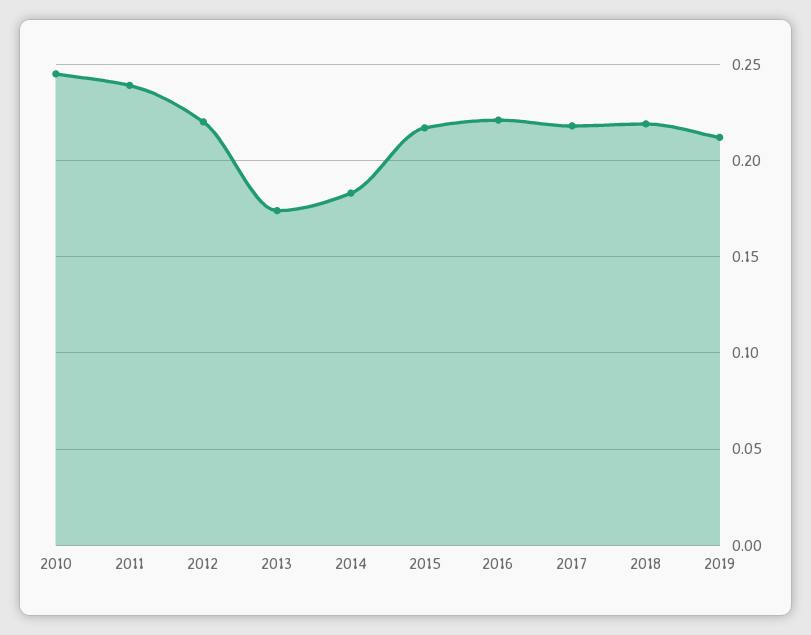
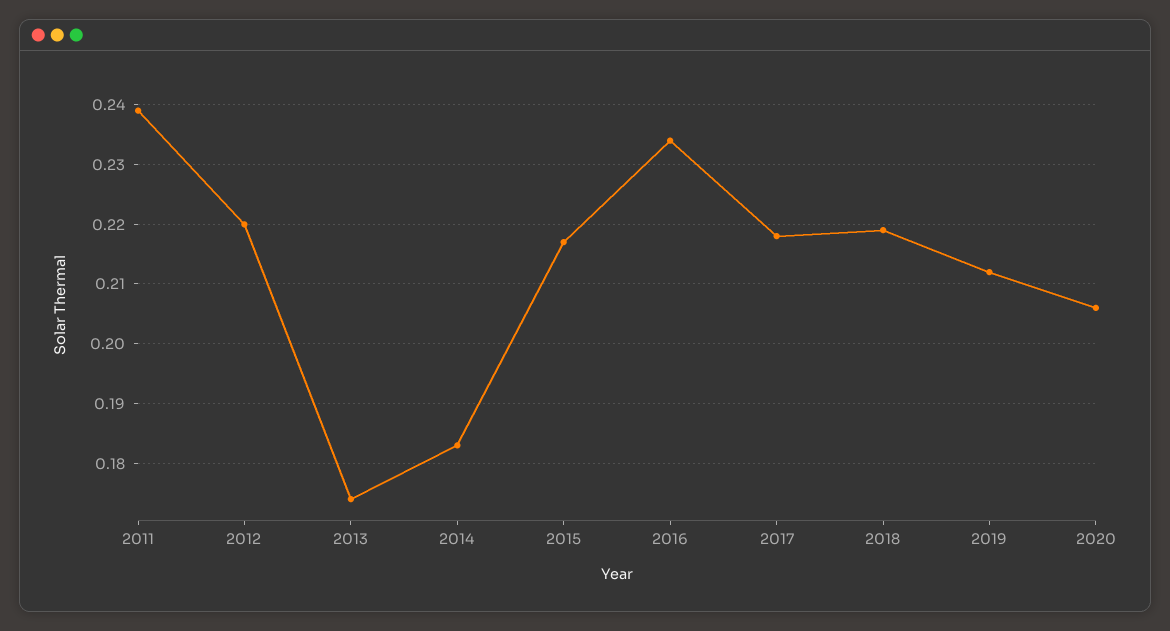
2010: 0.245 -> none
2016: 0.22 -> 0.235
2020: none -> 0.205

